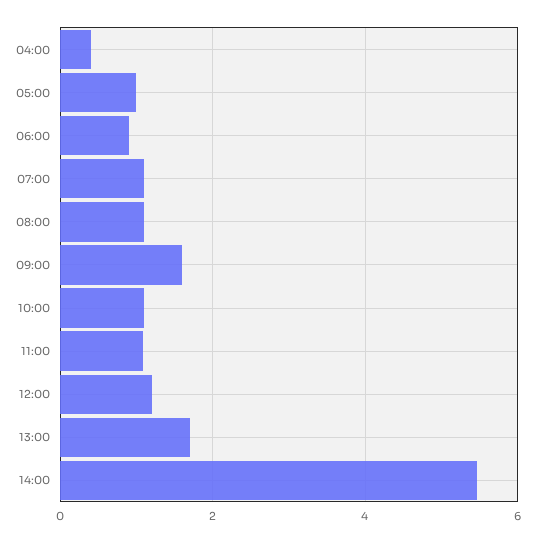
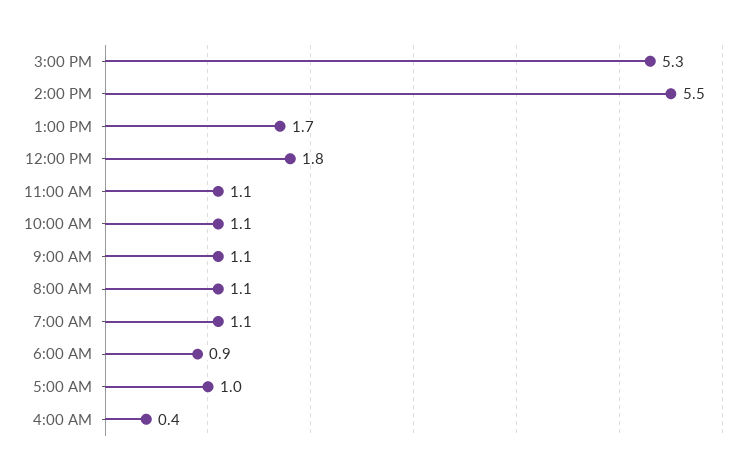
09:00: 1.6 -> 1.1
12:00: 1.2 -> 1.8
3:00 PM: none -> 5.3

